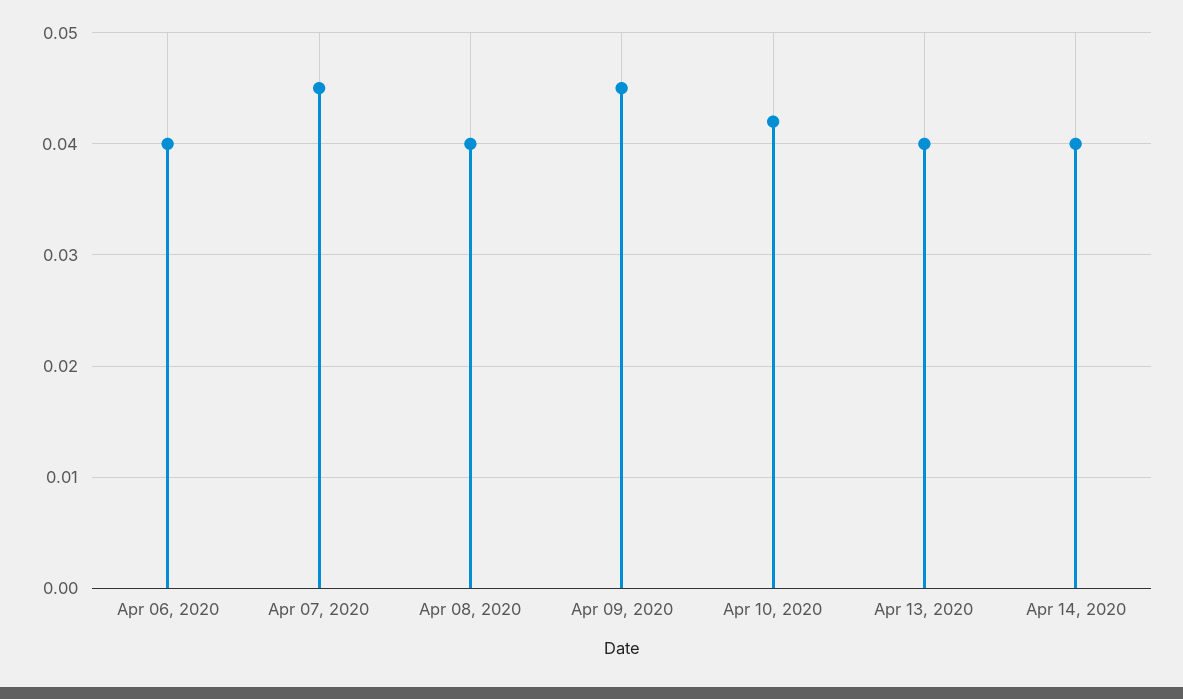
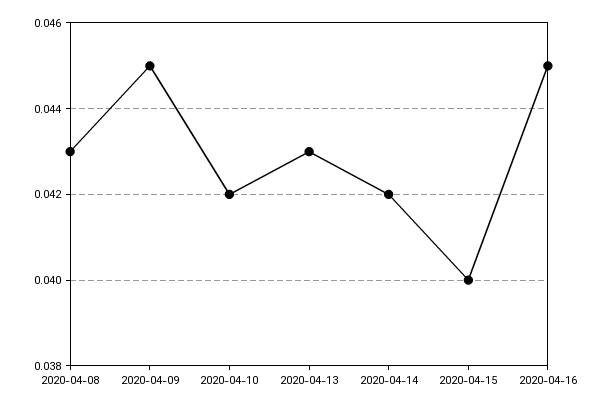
Apr 06, 2020: 0.04 -> none
Apr 07, 2020: 0.045 -> none
Apr 08, 2020: 0.04 -> 0.043
Apr 13, 2020: 0.04 -> 0.043
Apr 14, 2020: 0.04 -> 0.042
2020-04-15: none -> 0.04
2020-04-16: none -> 0.045

